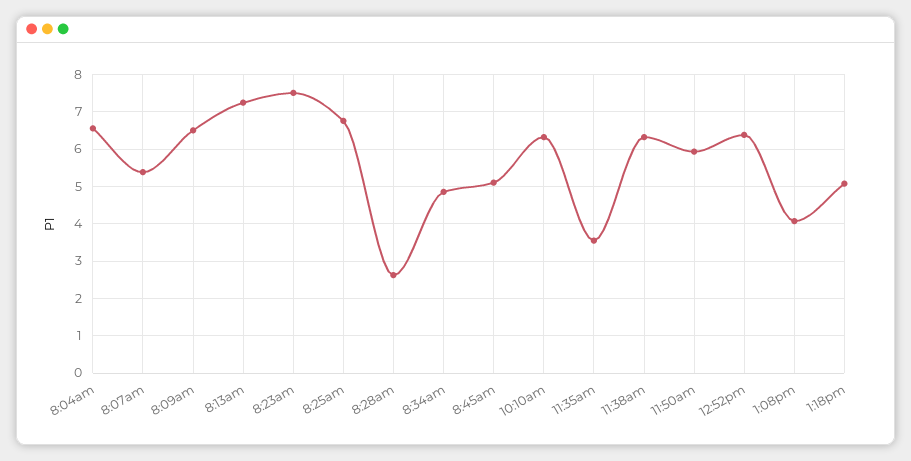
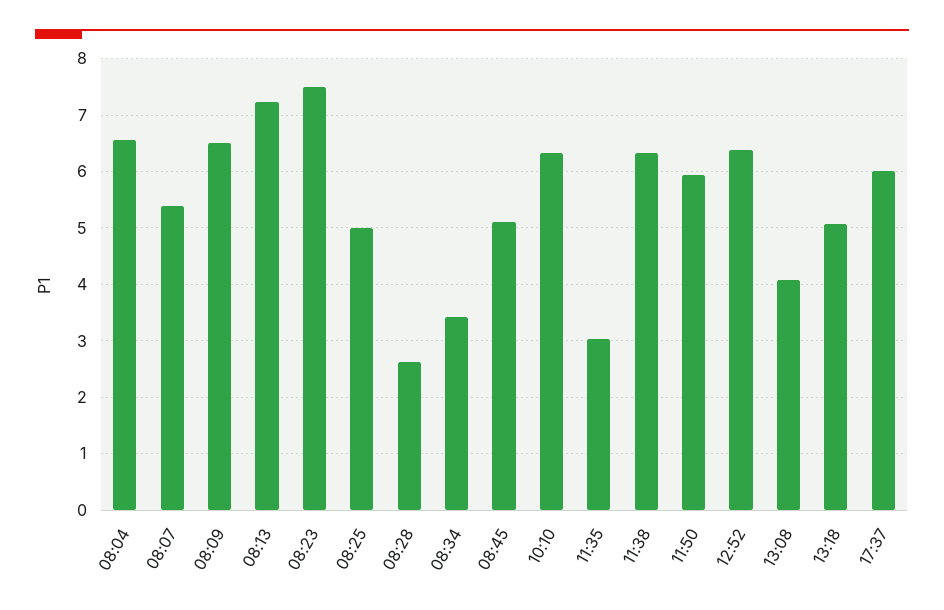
8:25am: 6.8 -> 5
8:34am: 4.8 -> 3.4
11:35am: 3.6 -> 3
17:37: none -> 6

